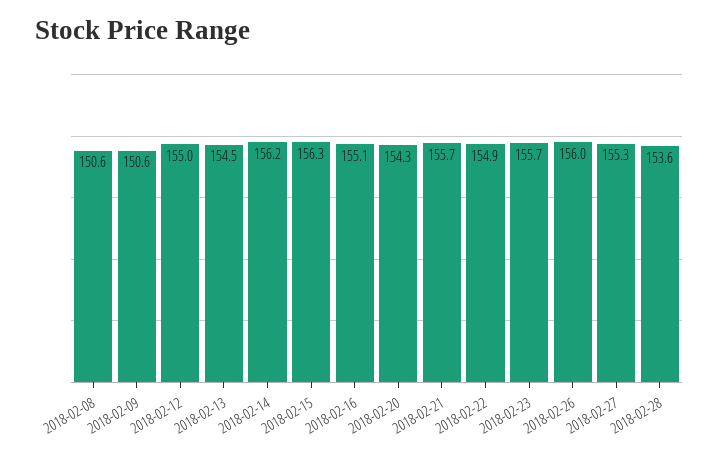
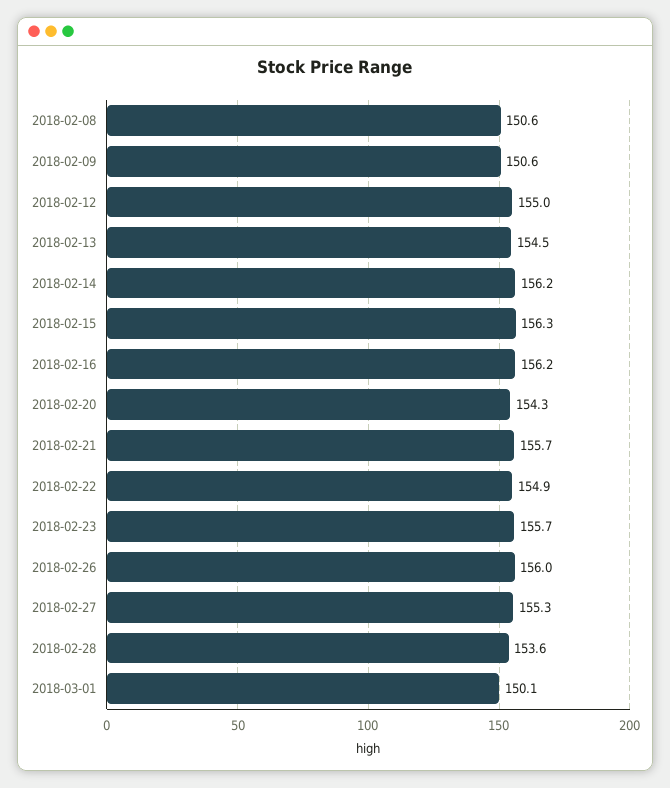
2018-02-16: 155.1 -> 156.2
2018-03-01: none -> 150.1

